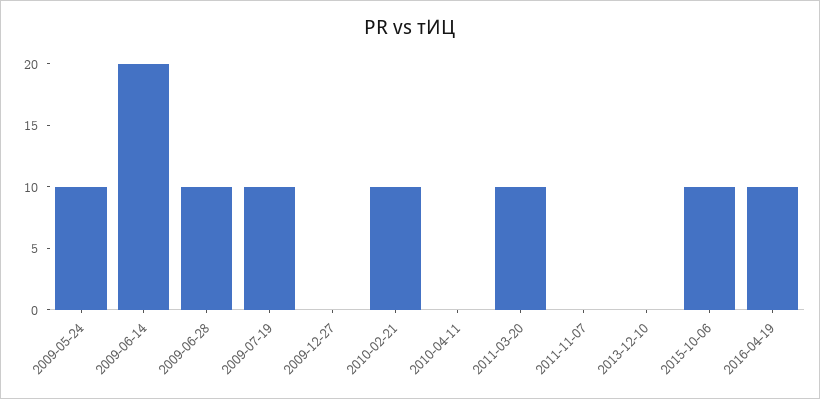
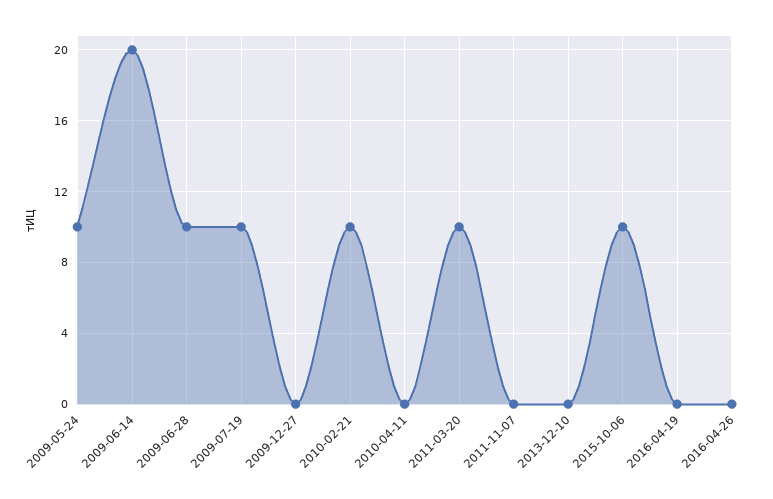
2016-04-19: 10 -> 0
2016-04-26: none -> 0

